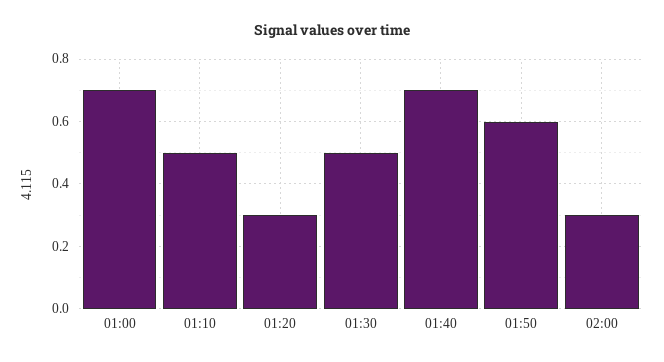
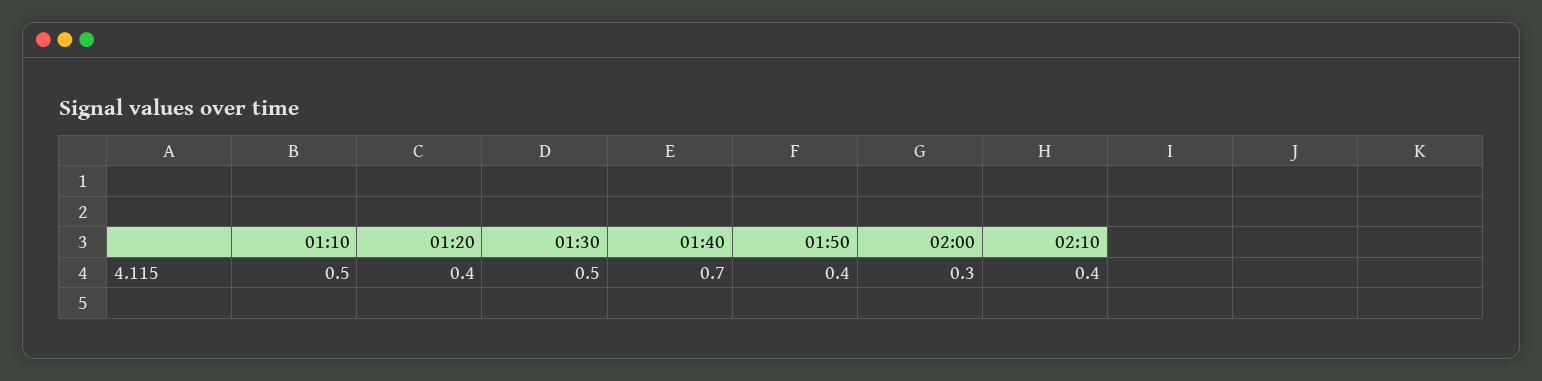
01:00: 0.7 -> none
01:20: 0.3 -> 0.4
01:50: 0.6 -> 0.4
02:10: none -> 0.4

